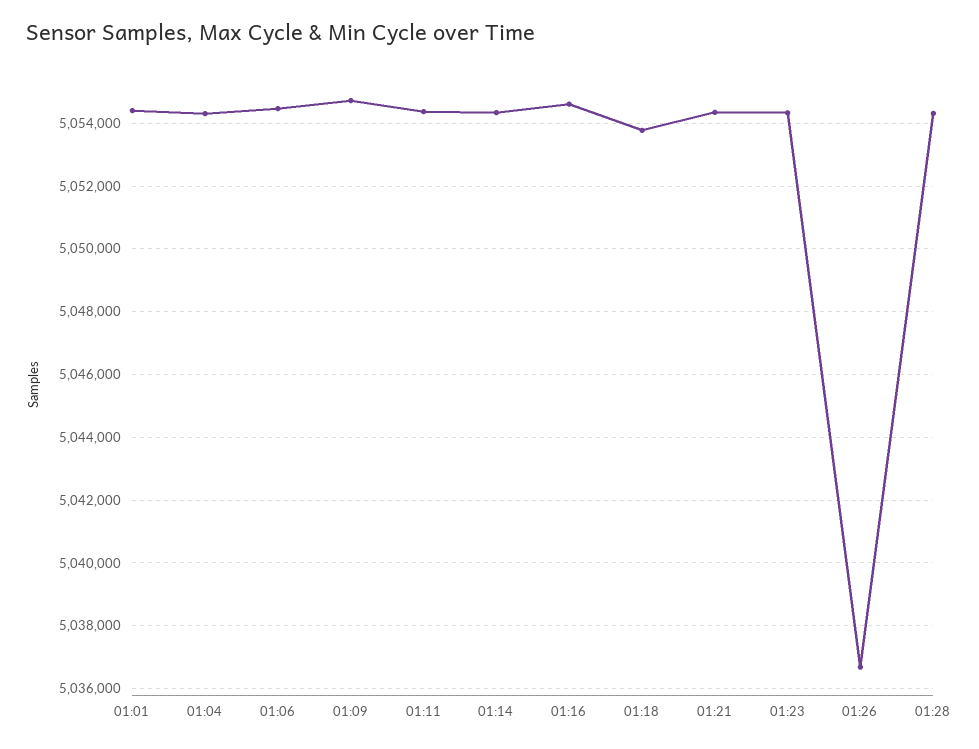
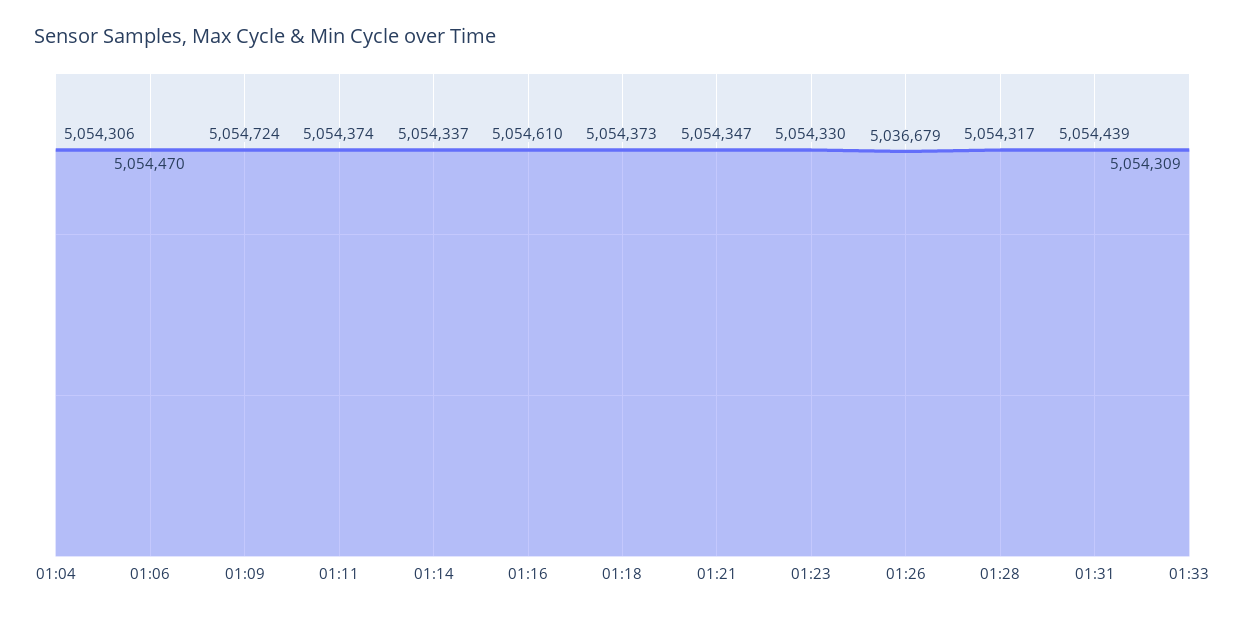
01:01: 5054400 -> none
01:18: 5053800 -> 5054373
01:31: none -> 5054439
01:33: none -> 5054309

